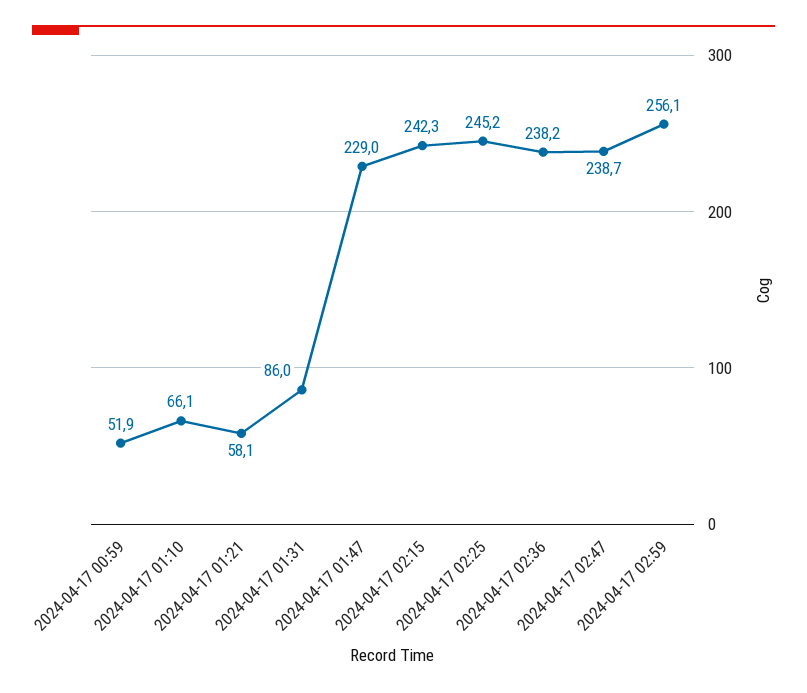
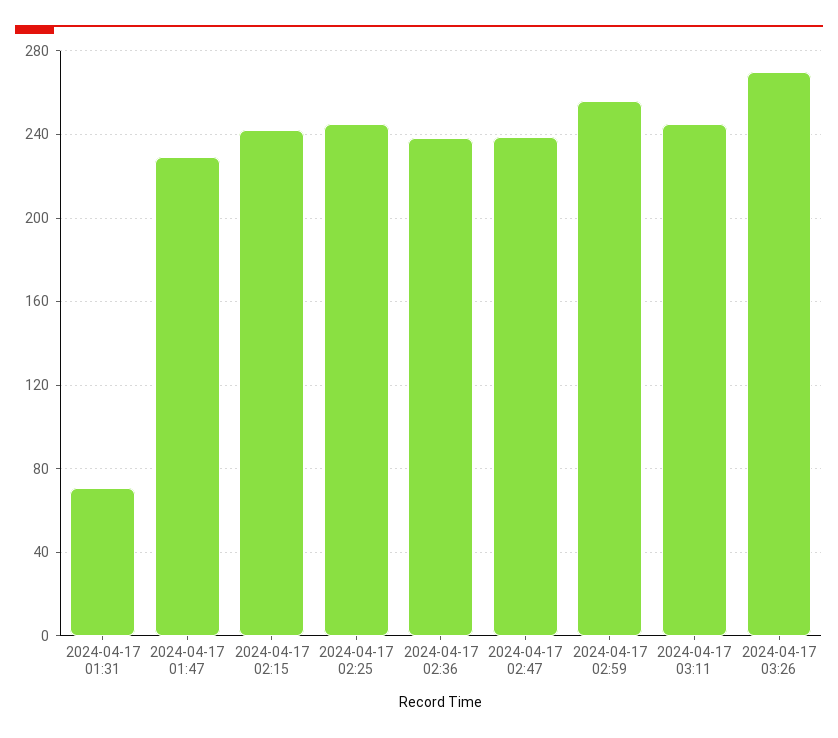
2024-04-17 00:59: 51.9 -> none
2024-04-17 01:10: 66.1 -> none
2024-04-17 01:21: 58.1 -> none
2024-04-17 01:31: 86 -> 70
2024-04-17 03:11: none -> 245
2024-04-17 03:26: none -> 270

